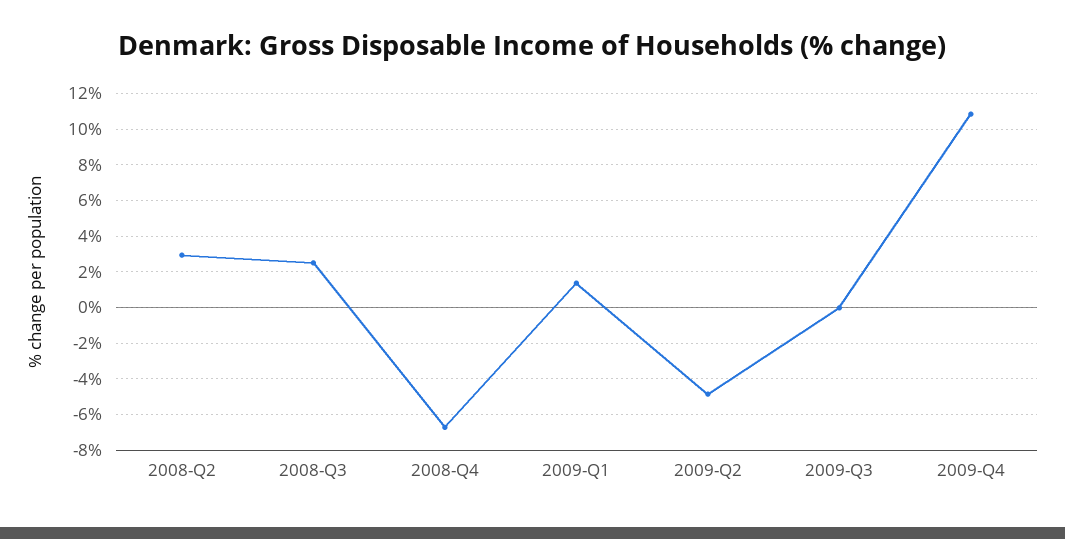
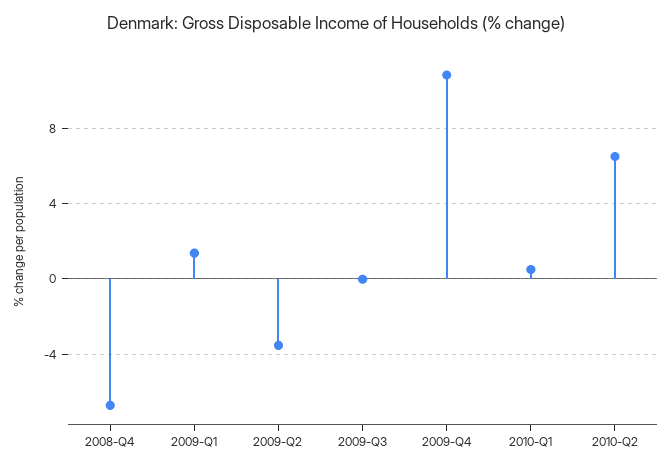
2008-Q2: 3 -> none
2008-Q3: 2.5 -> none
2009-Q2: -5 -> -3.5
2010-Q1: none -> 0.5
2010-Q2: none -> 6.5

